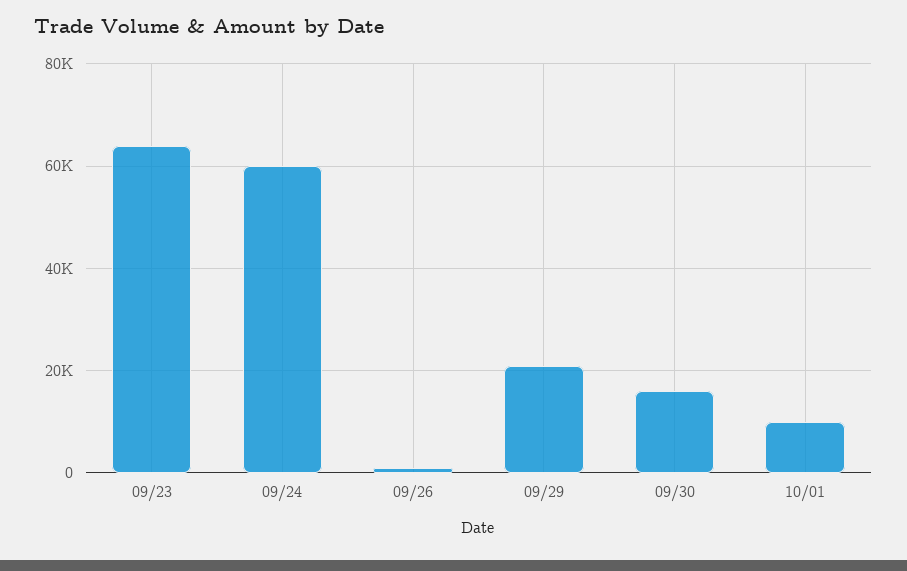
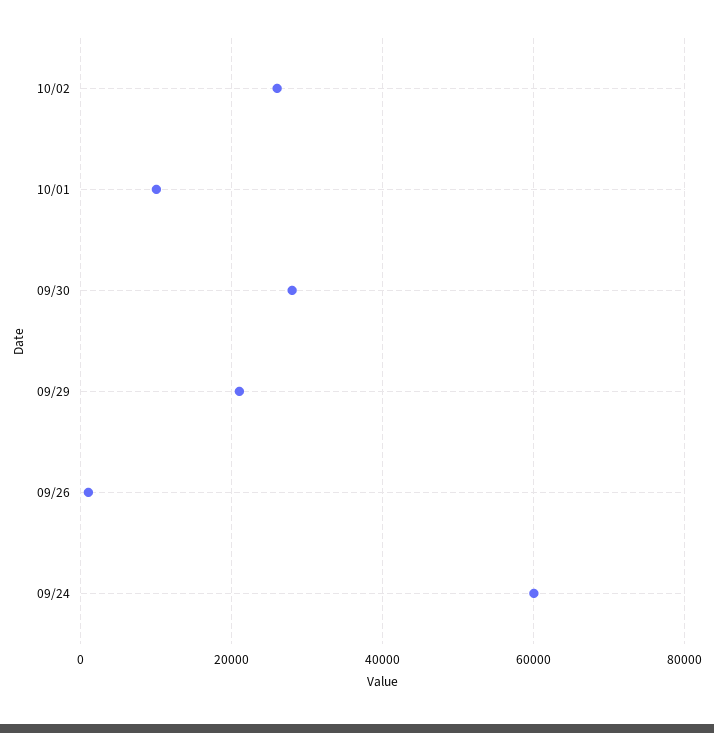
09/23: 64000 -> none
09/30: 16000 -> 28000
10/02: none -> 26000

